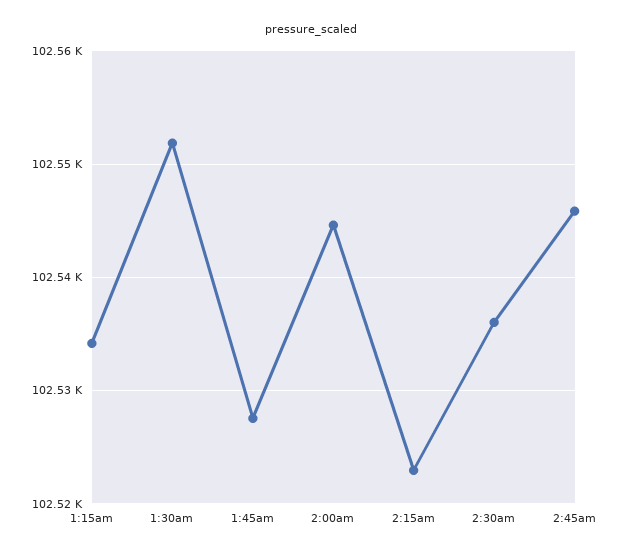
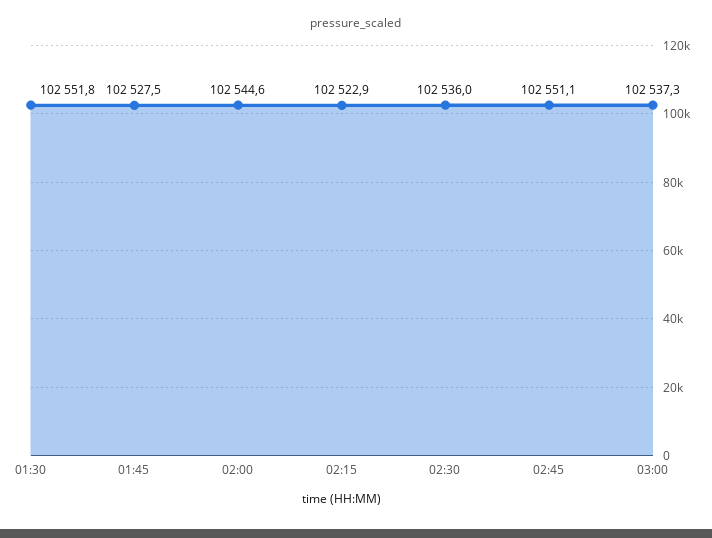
1:15am: 102534 -> none
2:45am: 102546 -> 102551.1
03:00: none -> 102537.3

